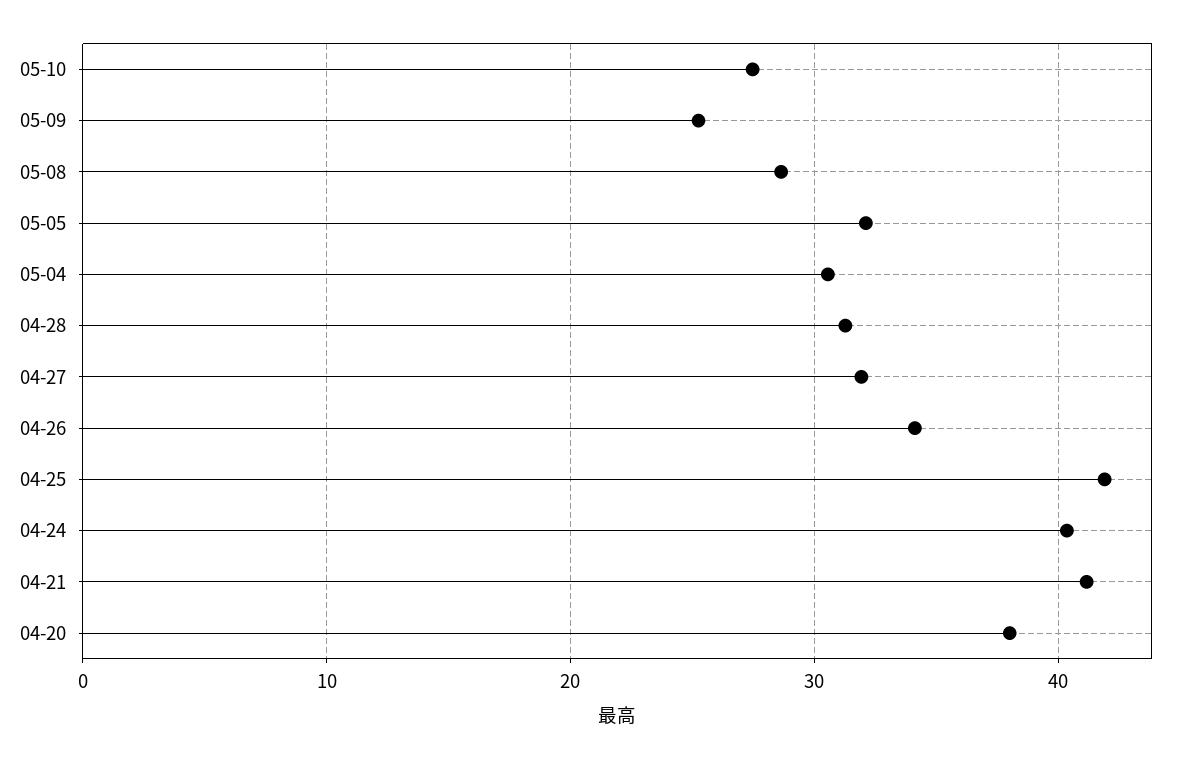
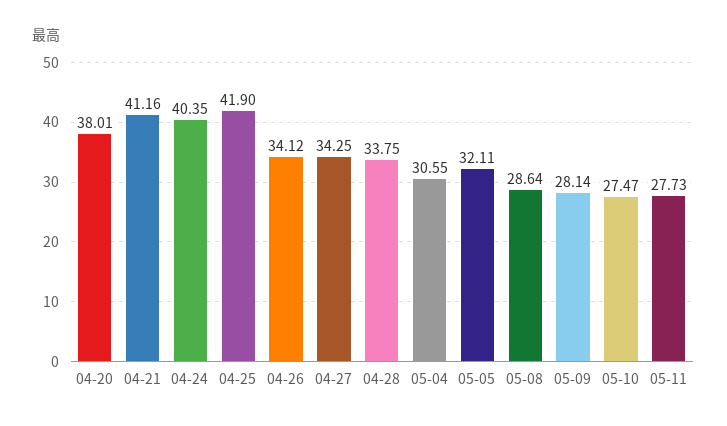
05-09: 25 -> 28.14
04-28: 31 -> 33.75
04-27: 32 -> 34.25
05-11: none -> 27.73

